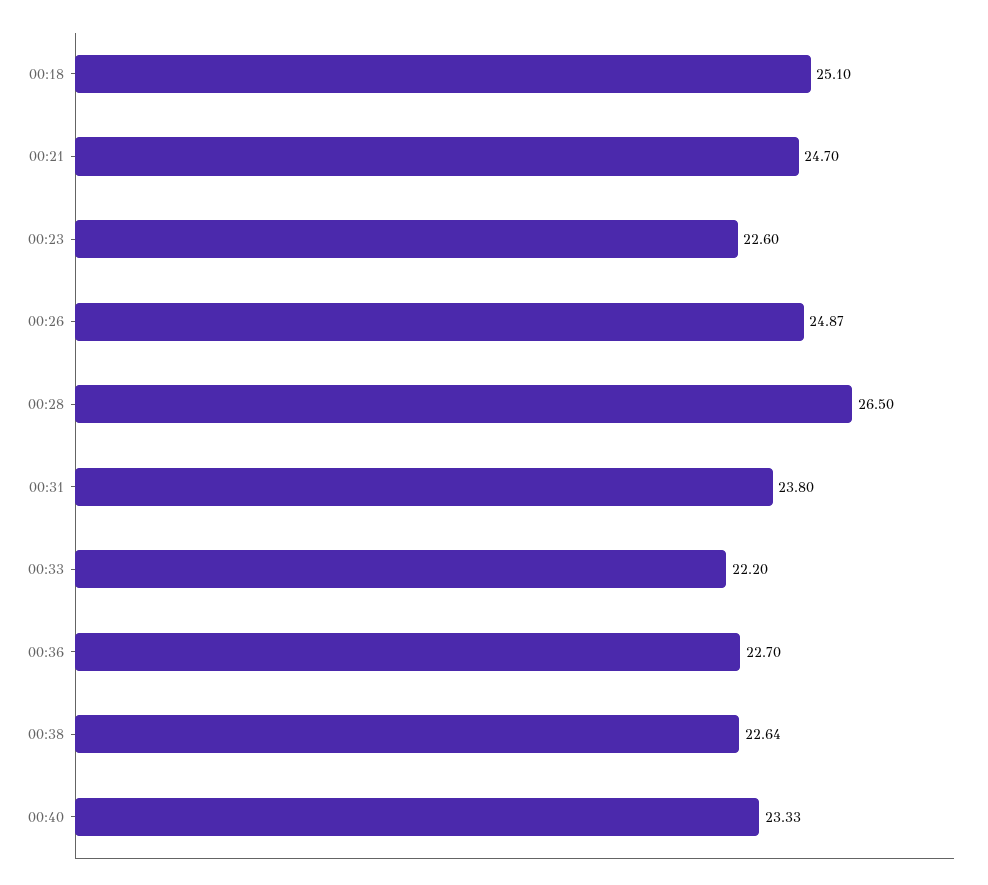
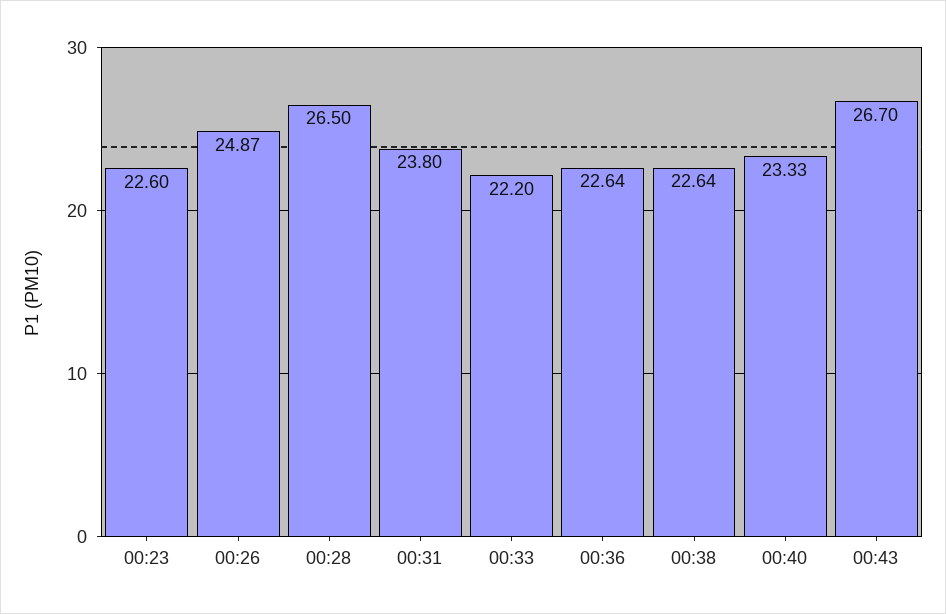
00:18: 25.1 -> none
00:21: 24.7 -> none
00:36: 22.7 -> 22.64
00:43: none -> 26.7

